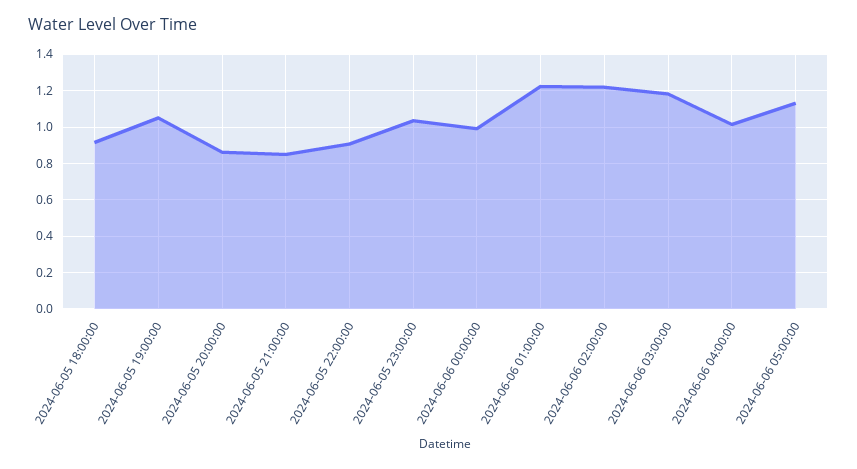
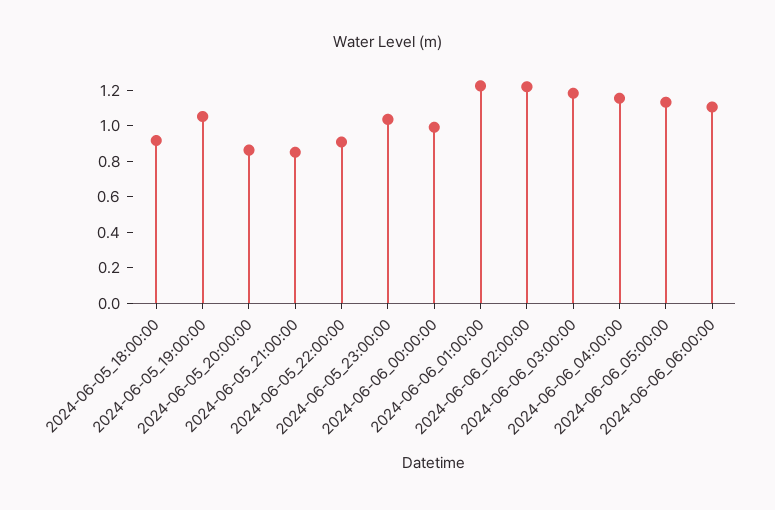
2024-06-06 04:00:00: 1 -> 1.15
2024-06-06_06:00:00: none -> 1.1

